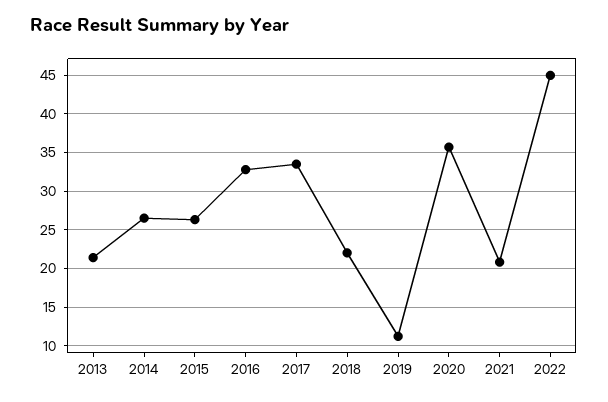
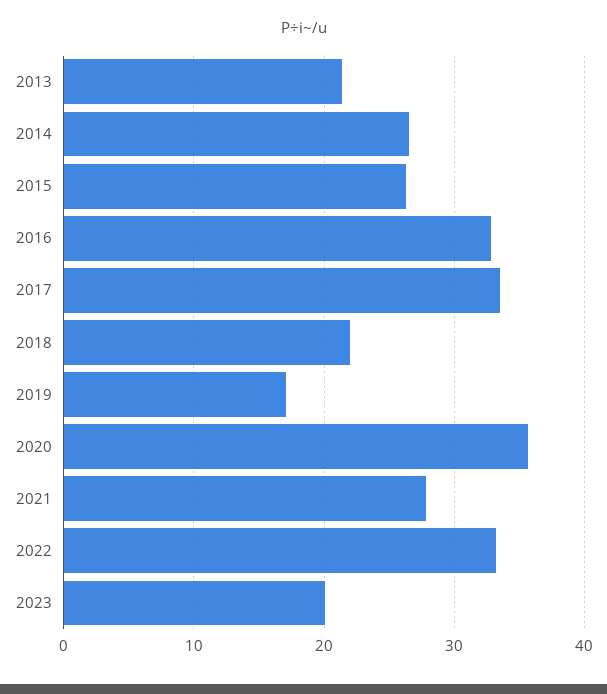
2019: 11 -> 17
2021: 21 -> 28
2022: 45 -> 33
2023: none -> 20

